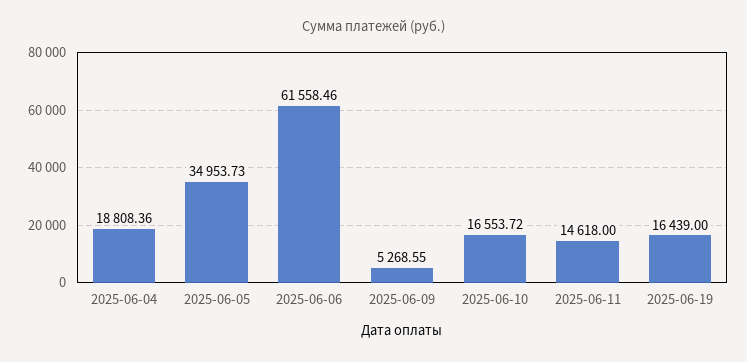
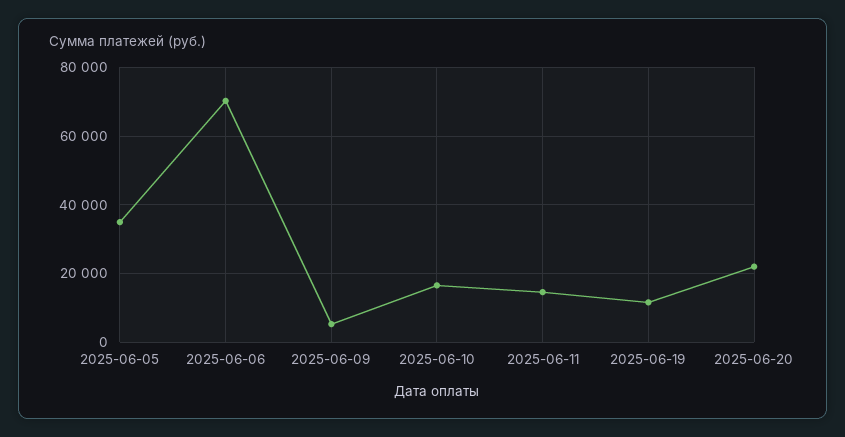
2025-06-04: 18808.36 -> none
2025-06-06: 61558.46 -> 70000
2025-06-19: 16439 -> 12000
2025-06-20: none -> 22000

